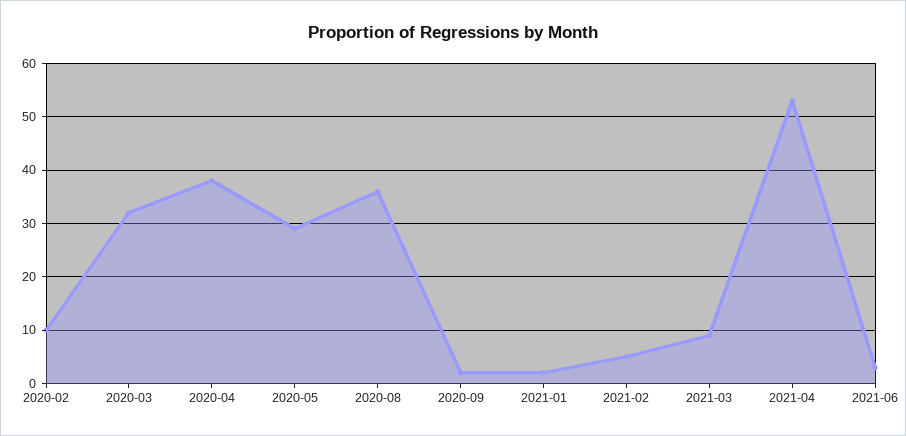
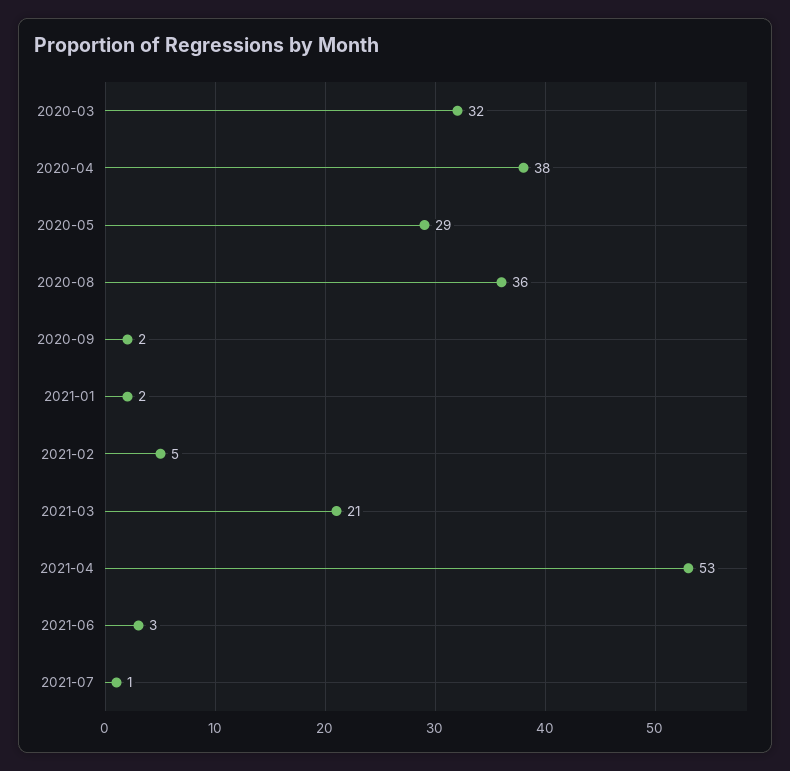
2020-02: 10 -> none
2021-03: 10 -> 21
2021-07: none -> 1

